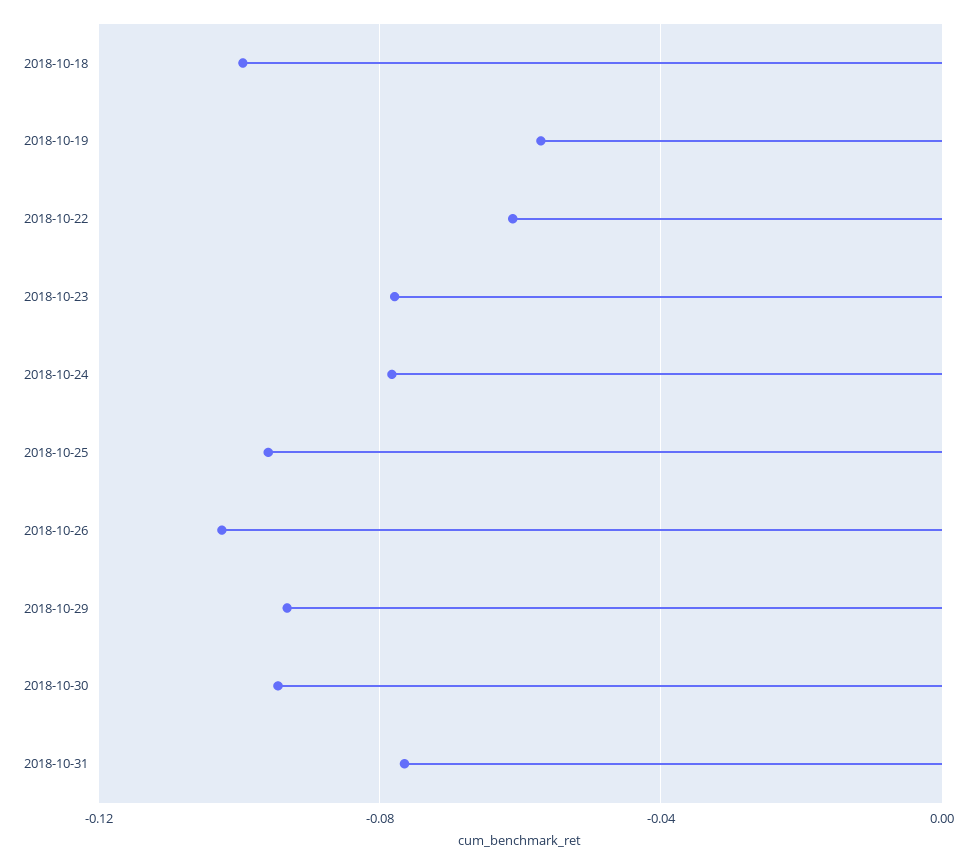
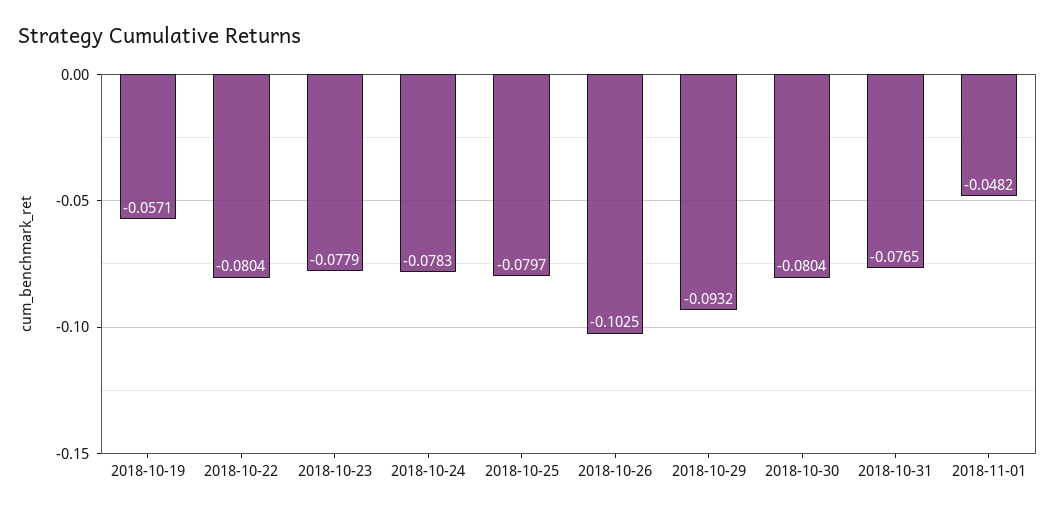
2018-10-18: -0.1 -> none
2018-10-22: -0.06 -> -0.0804
2018-10-25: -0.095 -> -0.0797
2018-10-30: -0.095 -> -0.0804
2018-11-01: none -> -0.0482

